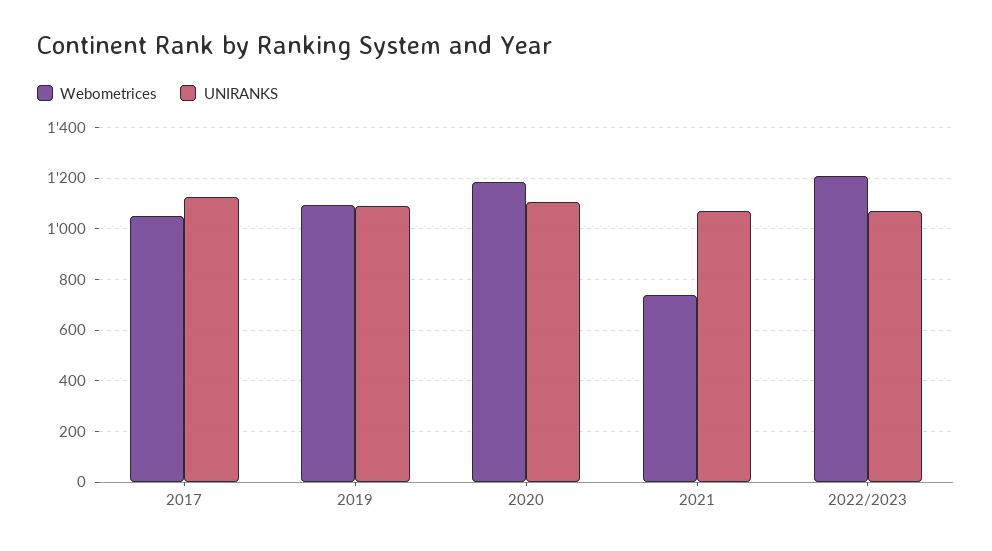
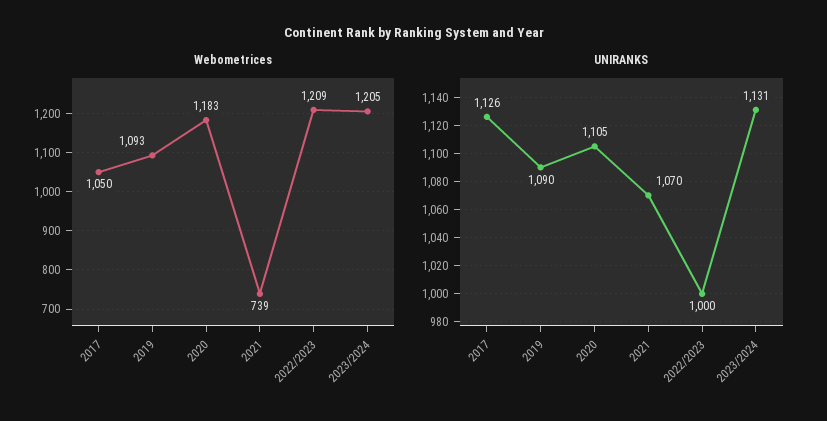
UNIRANKS, 2022/2023: 1075 -> 1000
Webometrices, 2023/2024: none -> 1205
UNIRANKS, 2023/2024: none -> 1131

